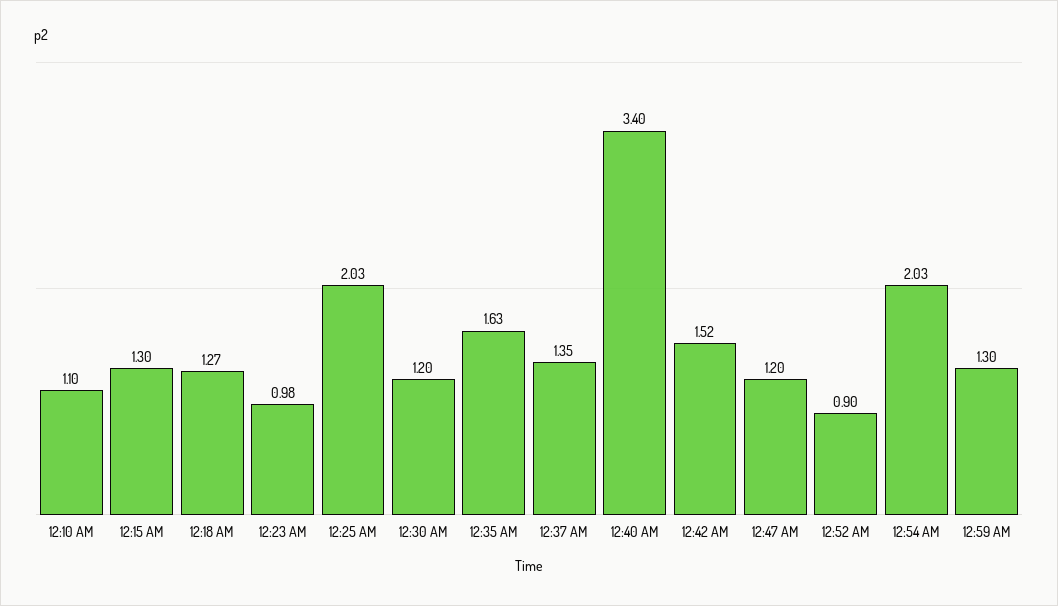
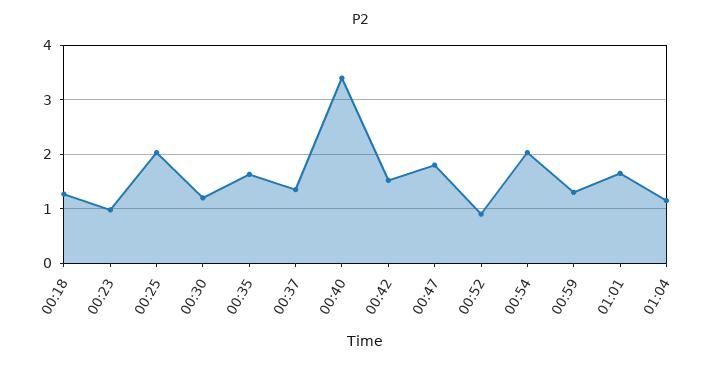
12:10 AM: 1.1 -> none
12:15 AM: 1.3 -> none
12:47 AM: 1.2 -> 1.8
01:01: none -> 1.6
01:04: none -> 1.2

